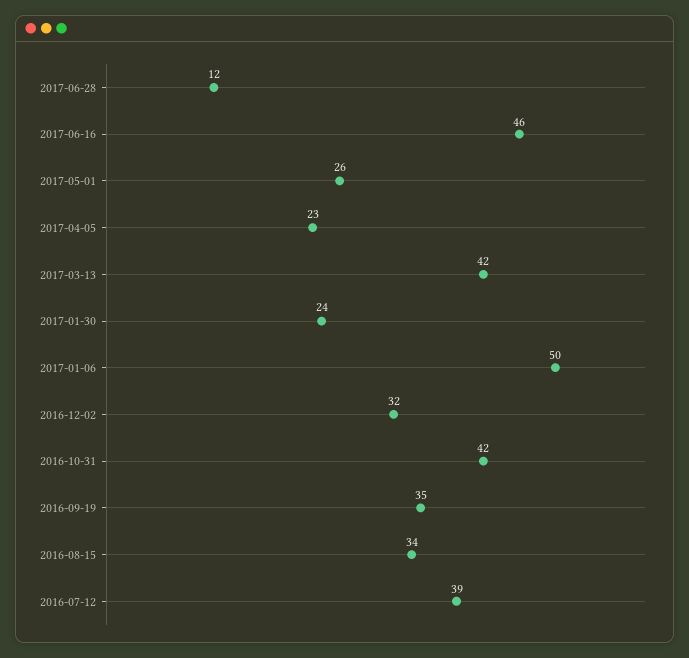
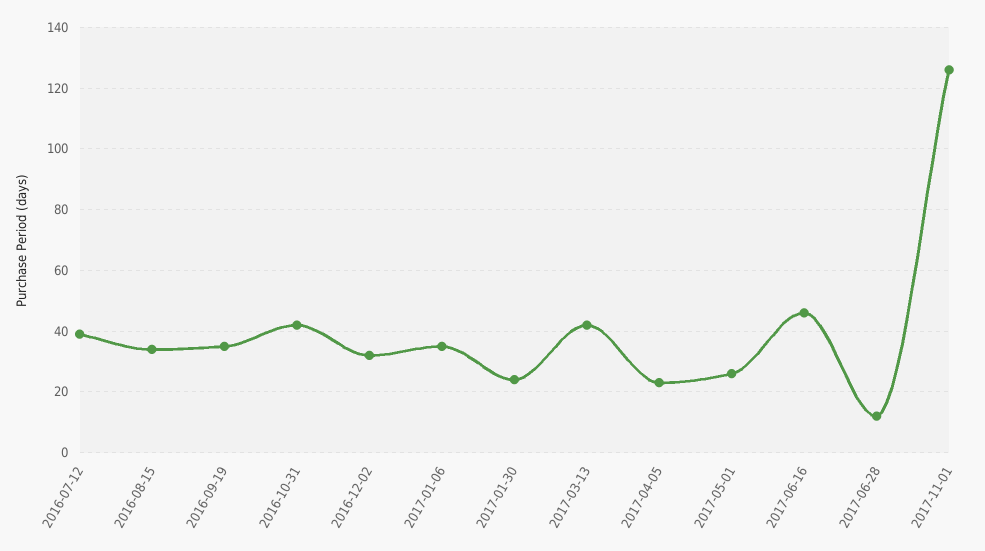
2017-01-06: 50 -> 35
2017-11-01: none -> 125

